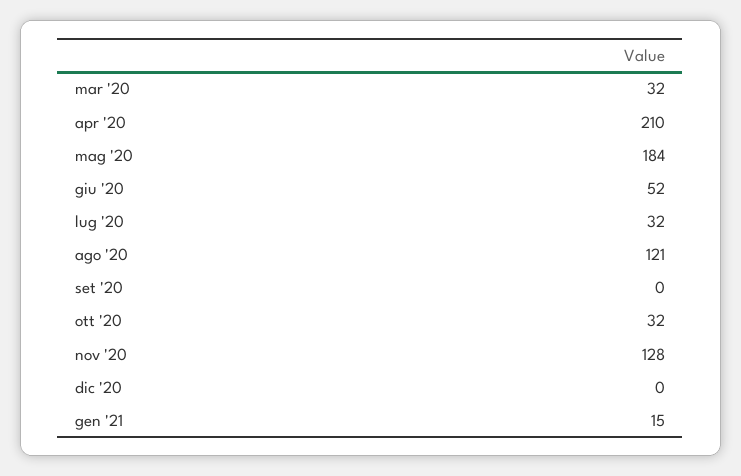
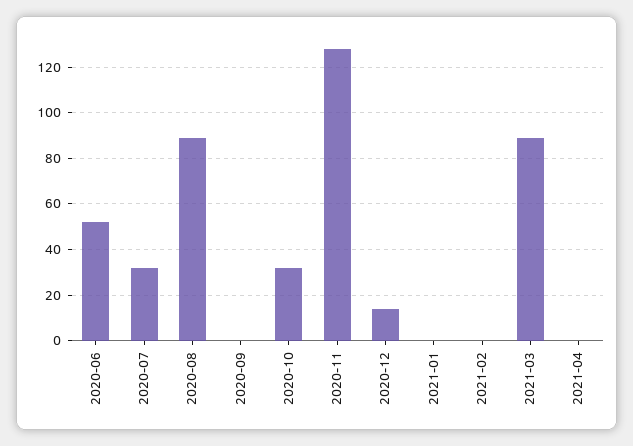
mar '20: 32 -> none
apr '20: 210 -> none
mag '20: 184 -> none
ago '20: 121 -> 90
dic '20: 0 -> 15
gen '21: 15 -> 0
2021-02: none -> 0
2021-03: none -> 90
2021-04: none -> 0

